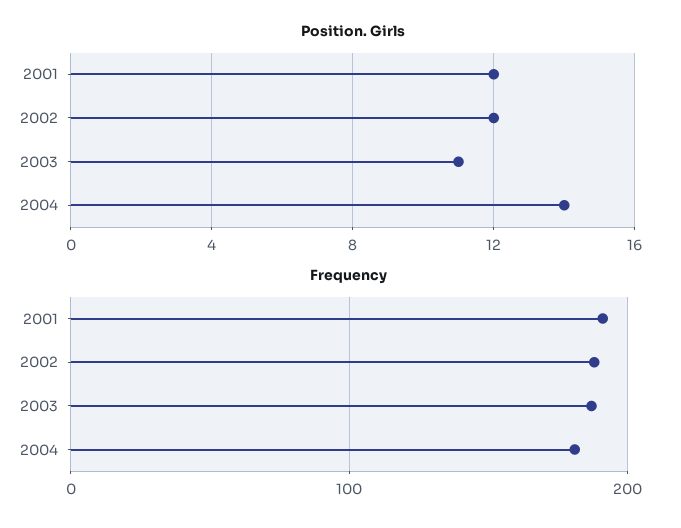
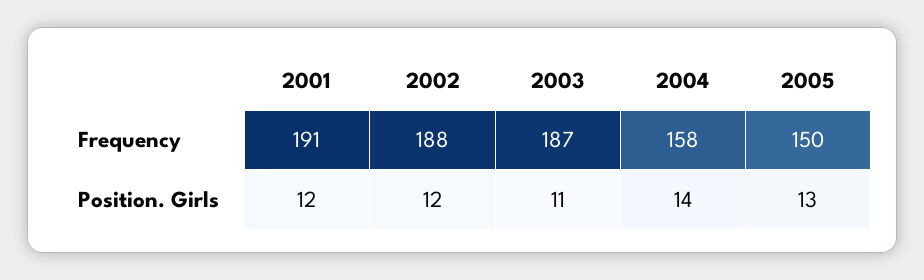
Frequency, 2004: 180 -> 158
Frequency, 2005: none -> 150
Position. Girls, 2005: none -> 13

